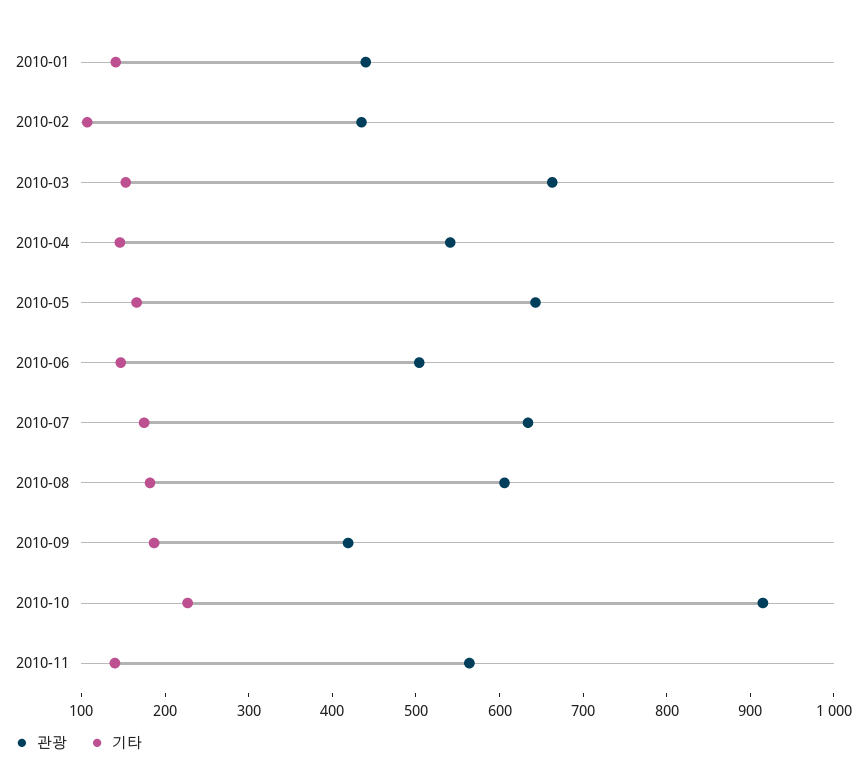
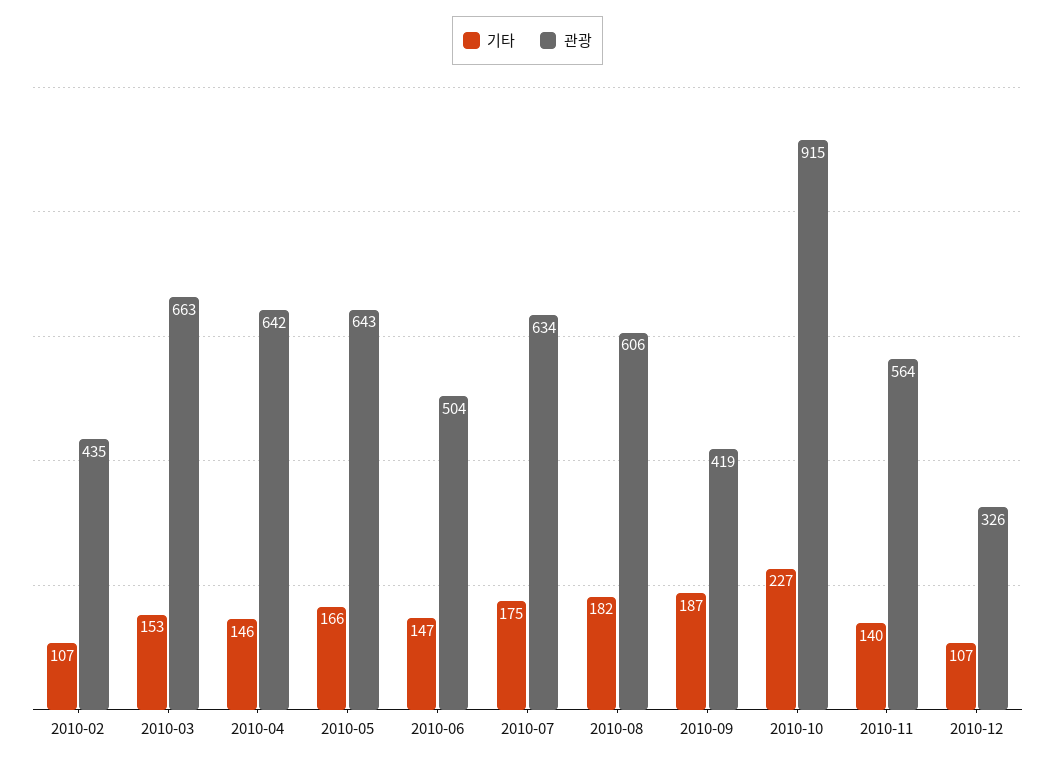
관광, 2010-01: 440 -> none
기타, 2010-01: 140 -> none
관광, 2010-04: 540 -> 642
기타, 2010-12: none -> 107
관광, 2010-12: none -> 326

